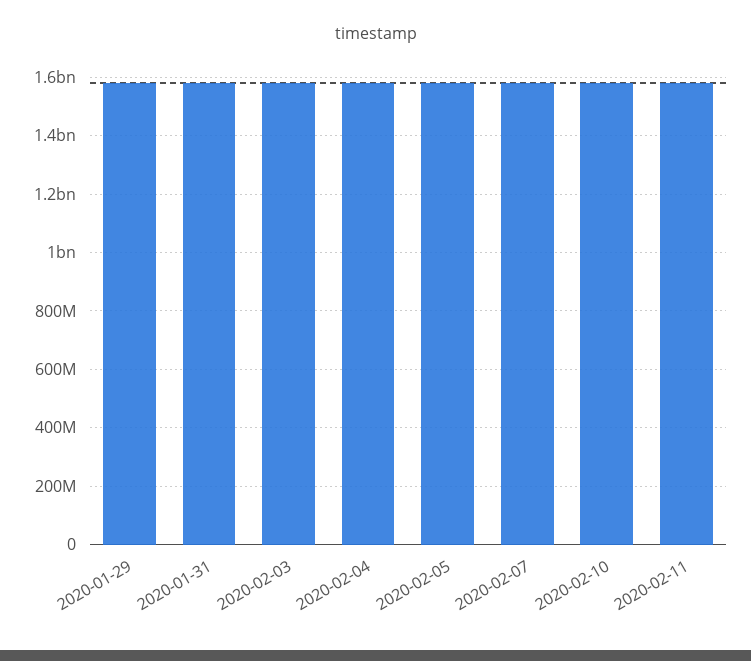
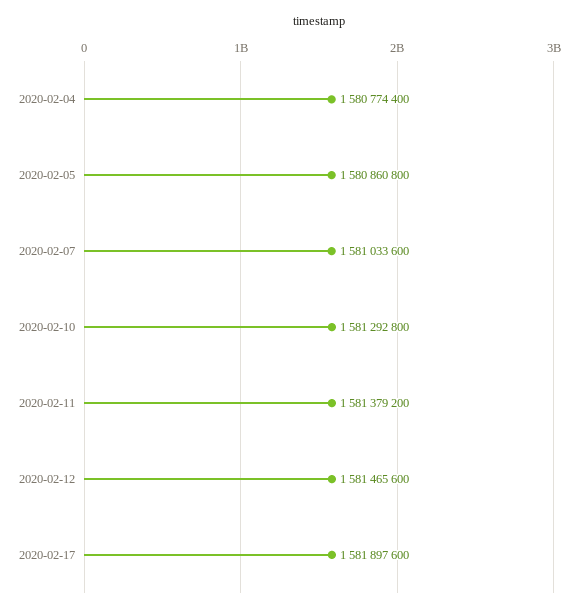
2020-01-29: 1575000000 -> none
2020-01-31: 1575000000 -> none
2020-02-03: 1575000000 -> none
2020-02-12: none -> 1581465600
2020-02-17: none -> 1581897600

